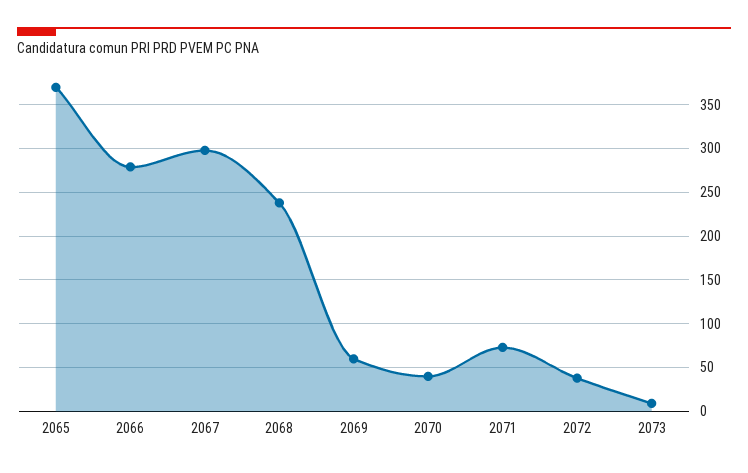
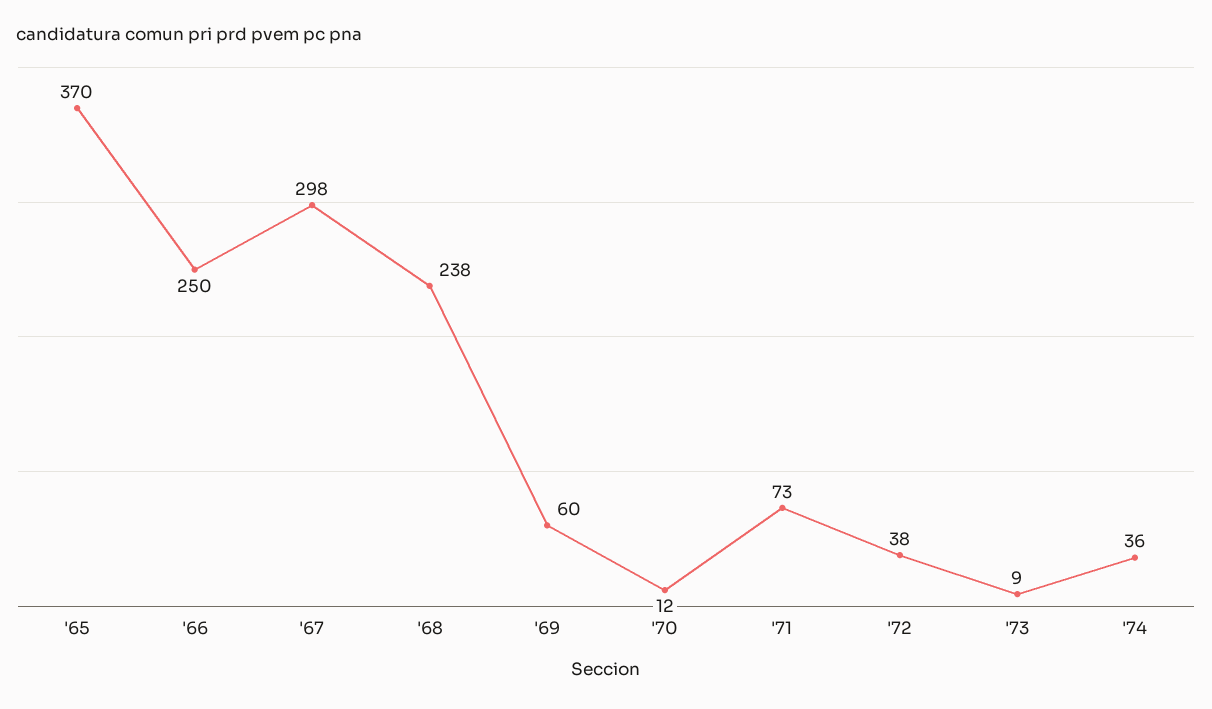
2066: 280 -> 250
2070: 40 -> 12
'74: none -> 36

